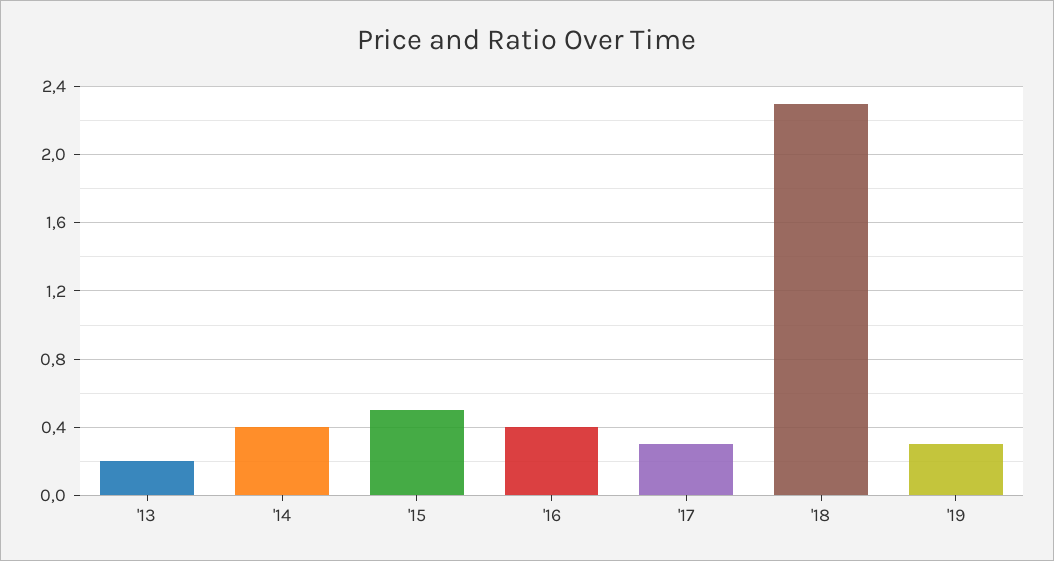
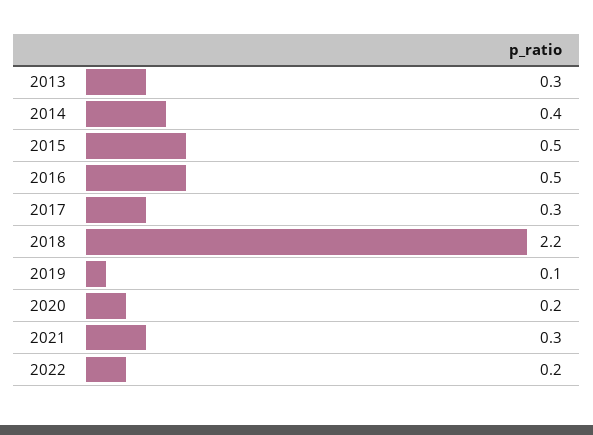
'13: 0.2 -> 0.3
'16: 0.4 -> 0.5
'18: 2.3 -> 2.2
'19: 0.3 -> 0.1
2020: none -> 0.2
2021: none -> 0.3
2022: none -> 0.2

